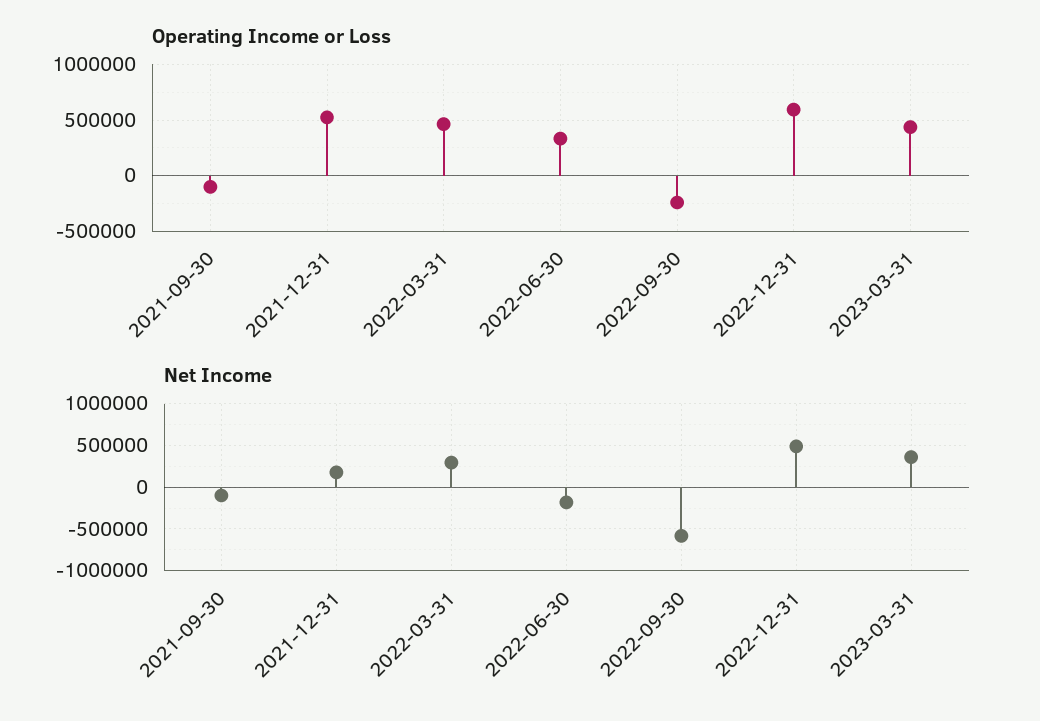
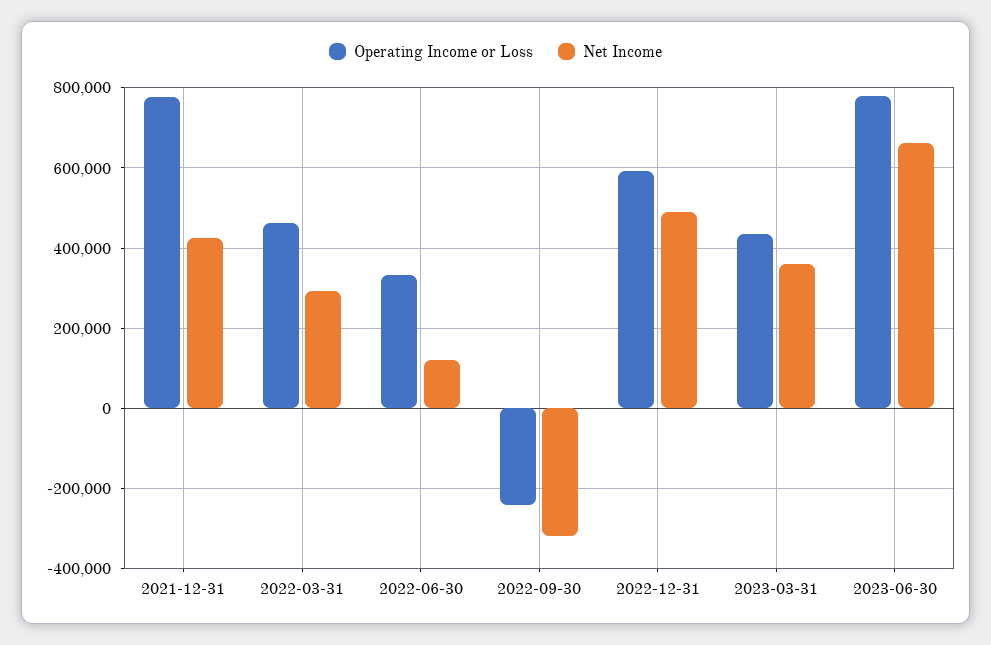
Operating Income or Loss, 2021-09-30: -100000 -> none
Operating Income or Loss, 2021-12-31: 500000 -> 780000
Net Income, 2021-09-30: -100000 -> none
Net Income, 2021-12-31: 200000 -> 420000
Net Income, 2022-06-30: -200000 -> 120000
Net Income, 2022-09-30: -600000 -> -320000
Operating Income or Loss, 2023-06-30: none -> 780000
Net Income, 2023-06-30: none -> 660000

